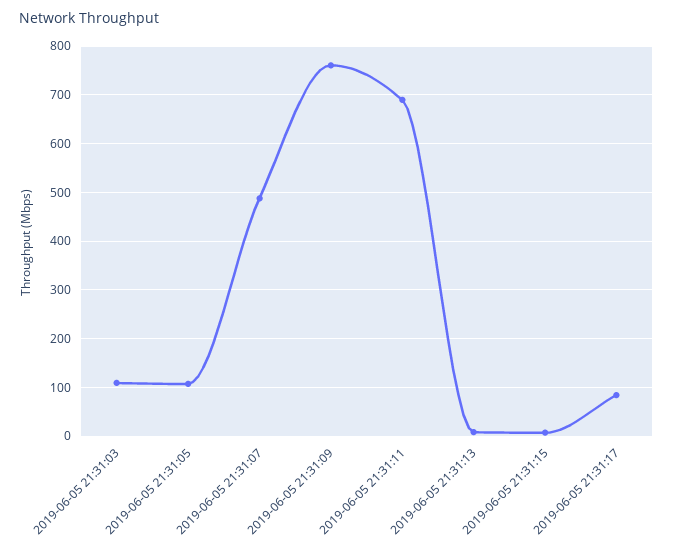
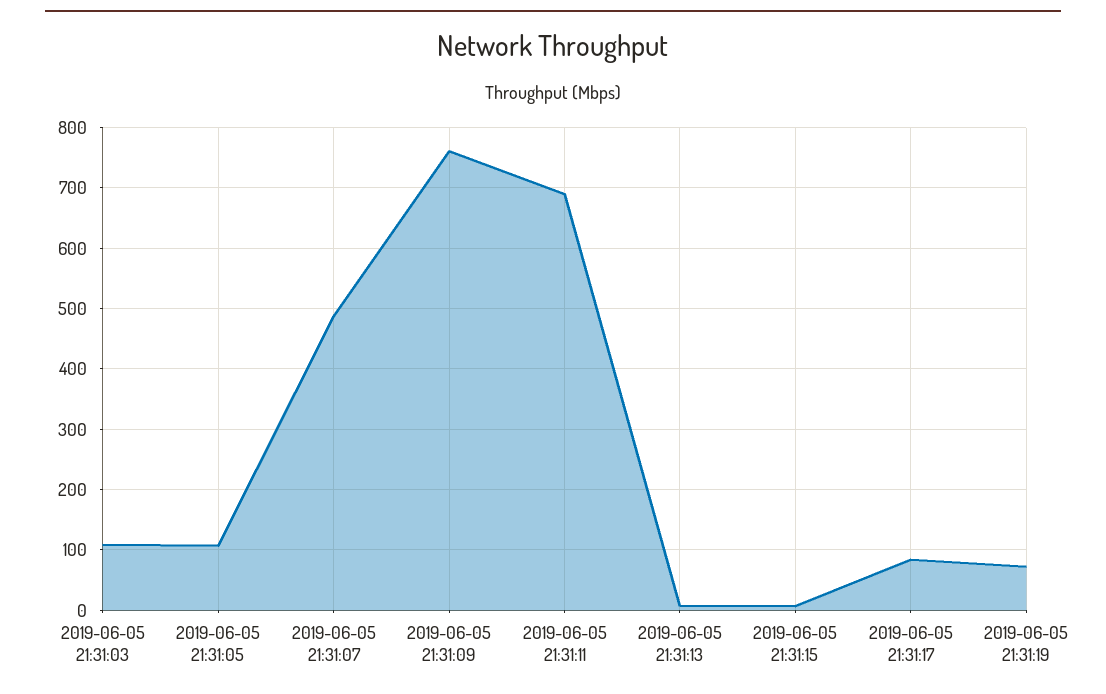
2019-06-05 21:31:19: none -> 70

